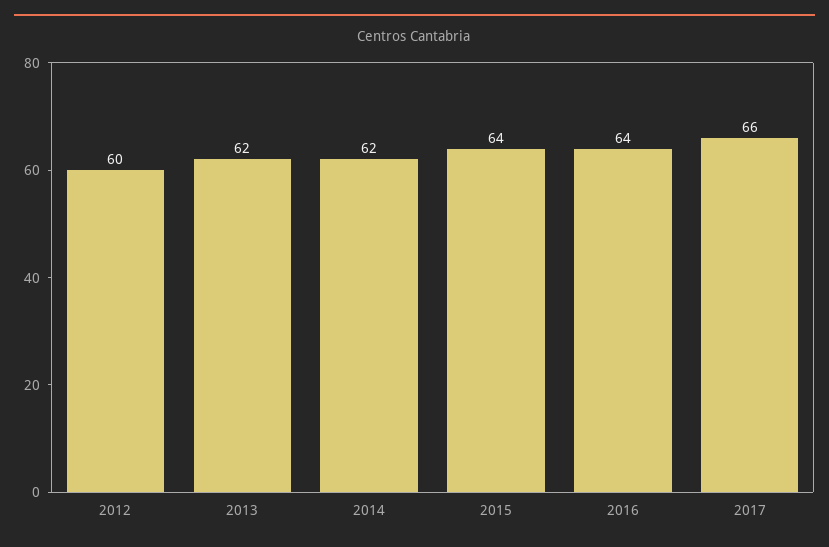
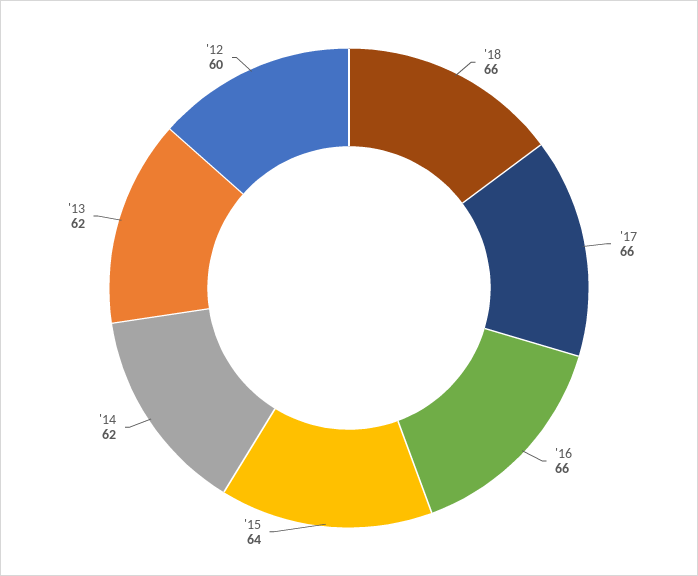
2016: 64 -> 66
'18: none -> 66

